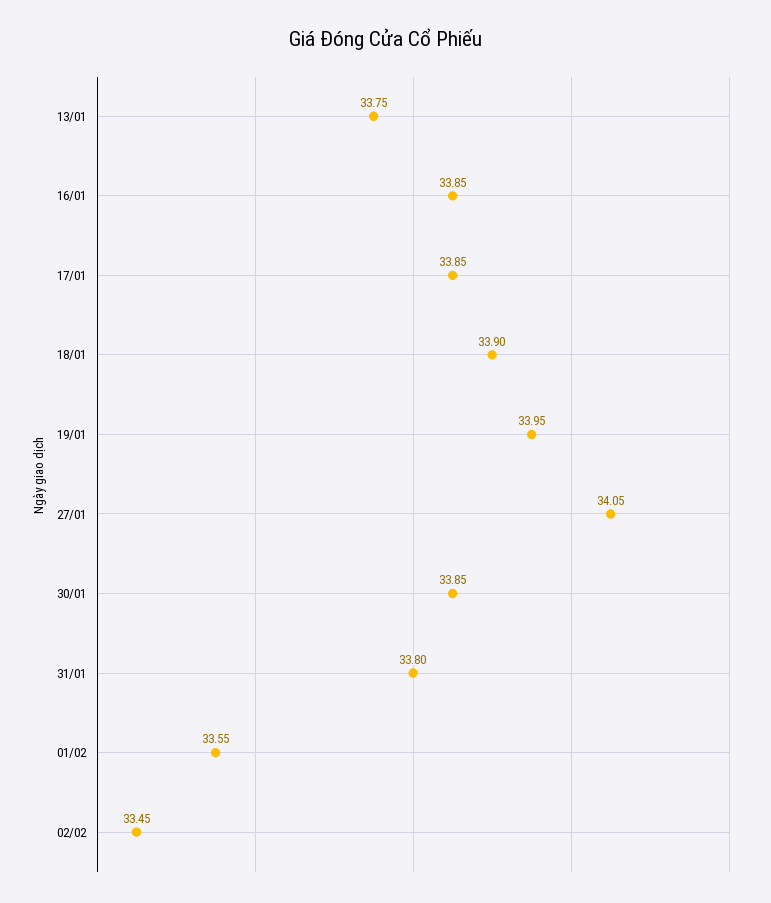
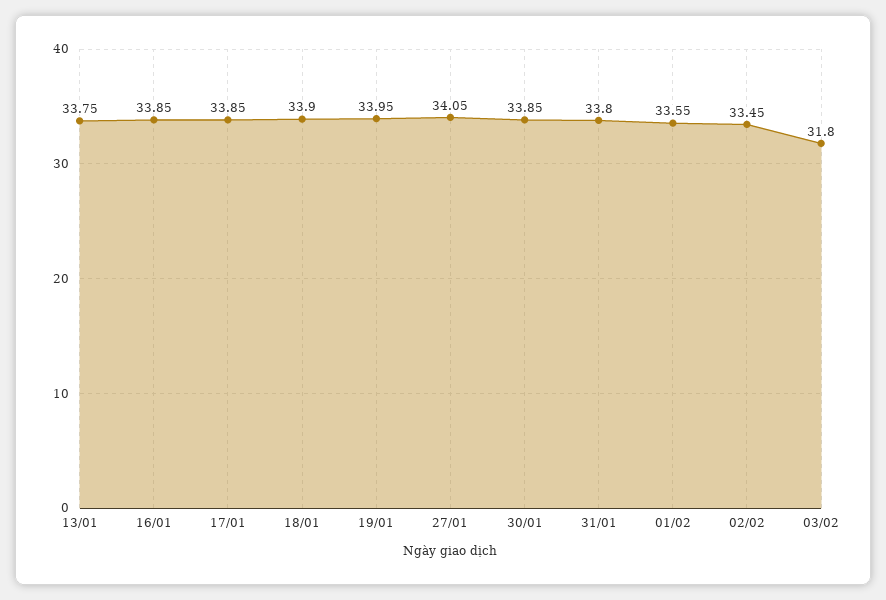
03/02: none -> 31.8

